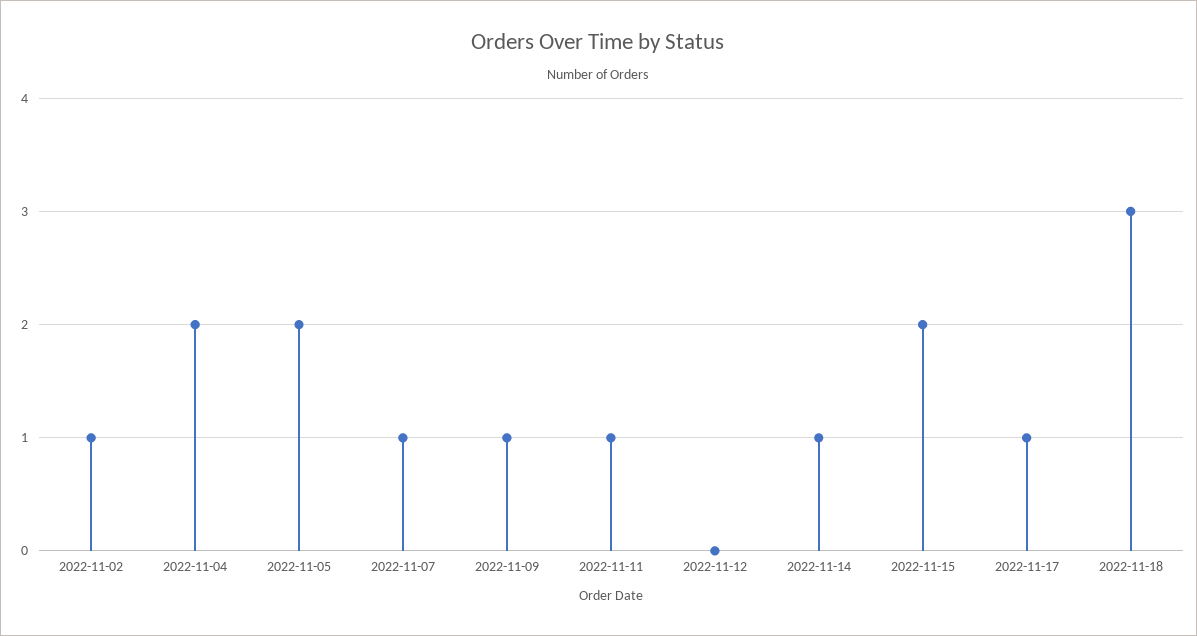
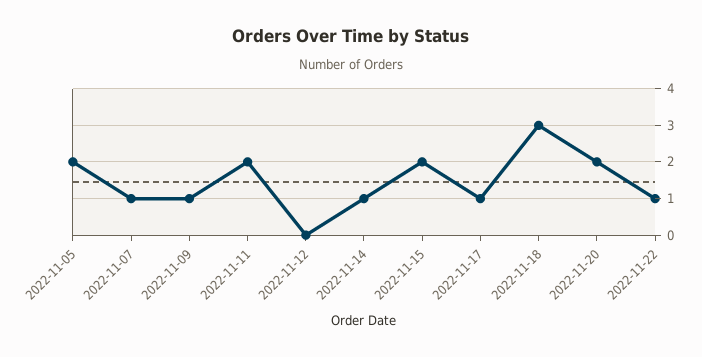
2022-11-02: 1 -> none
2022-11-04: 2 -> none
2022-11-11: 1 -> 2
2022-11-20: none -> 2
2022-11-22: none -> 1

